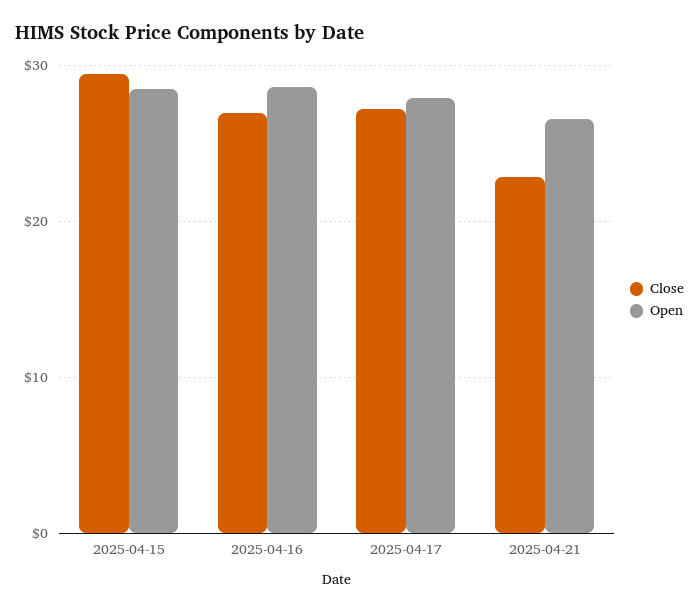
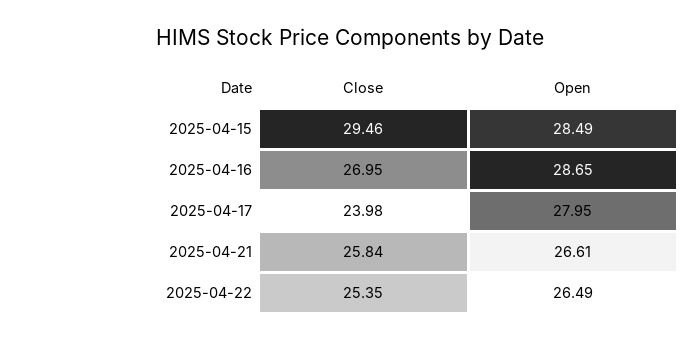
Close, 2025-04-17: 27 -> 23.98
Close, 2025-04-21: 23 -> 25.84
Close, 2025-04-22: none -> 25.35
Open, 2025-04-22: none -> 26.49

